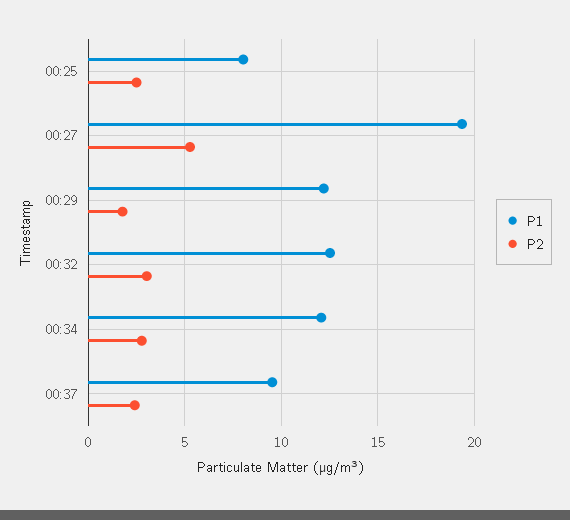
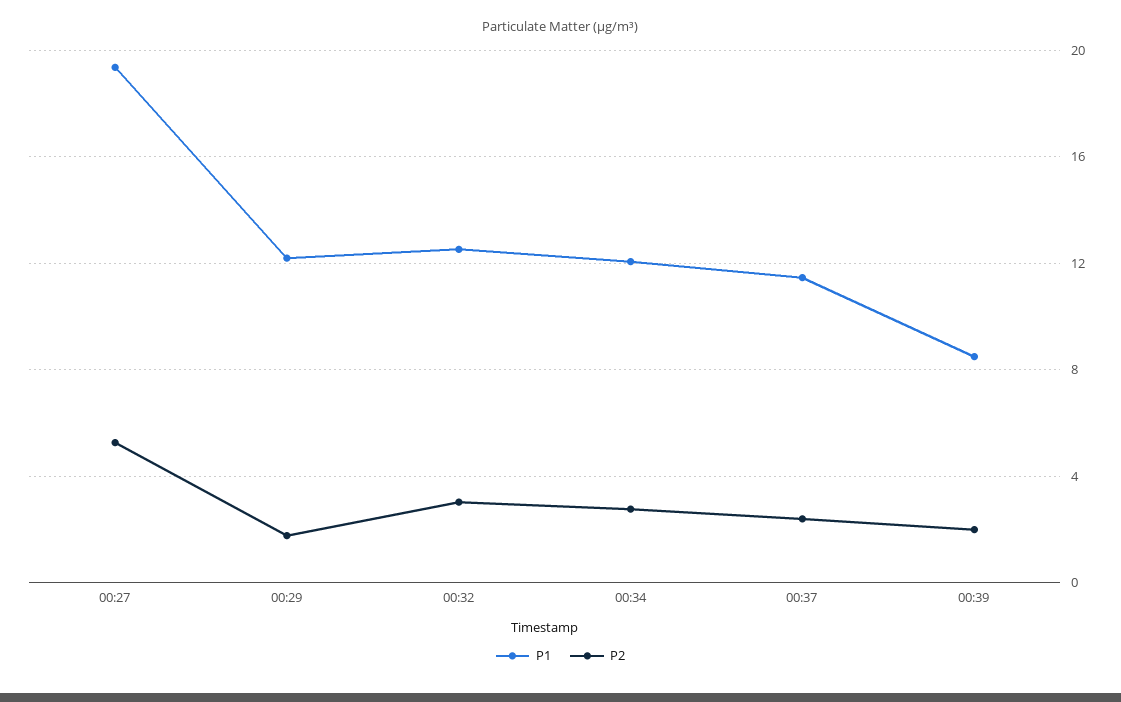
P1, 00:25: 8 -> none
P2, 00:25: 2.5 -> none
P1, 00:37: 9.5 -> 11.5
P1, 00:39: none -> 8.5
P2, 00:39: none -> 2

